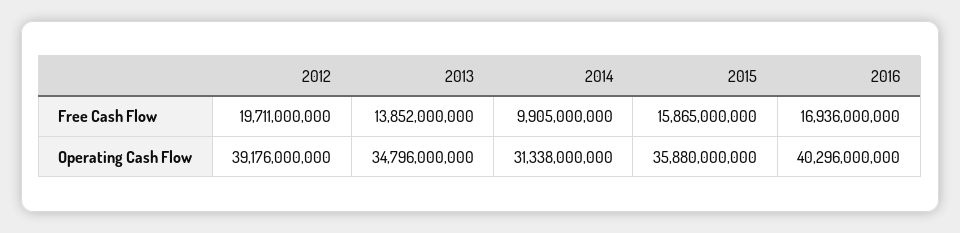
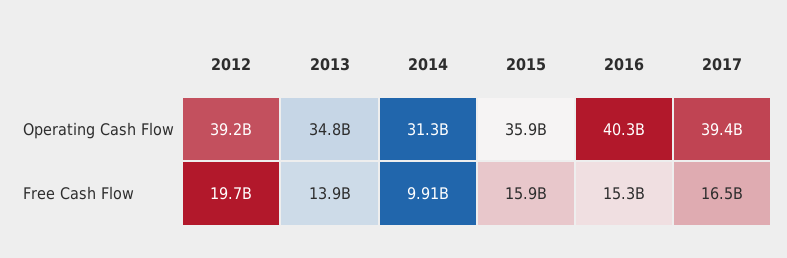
2016, Free Cash Flow: 16936000000 -> 15300000000
2017, Operating Cash Flow: none -> 39400000000
2017, Free Cash Flow: none -> 16500000000

